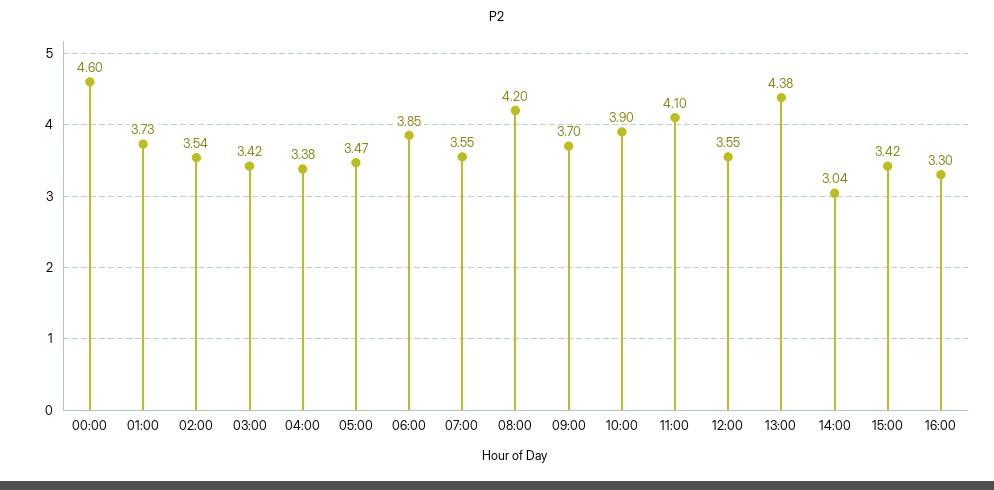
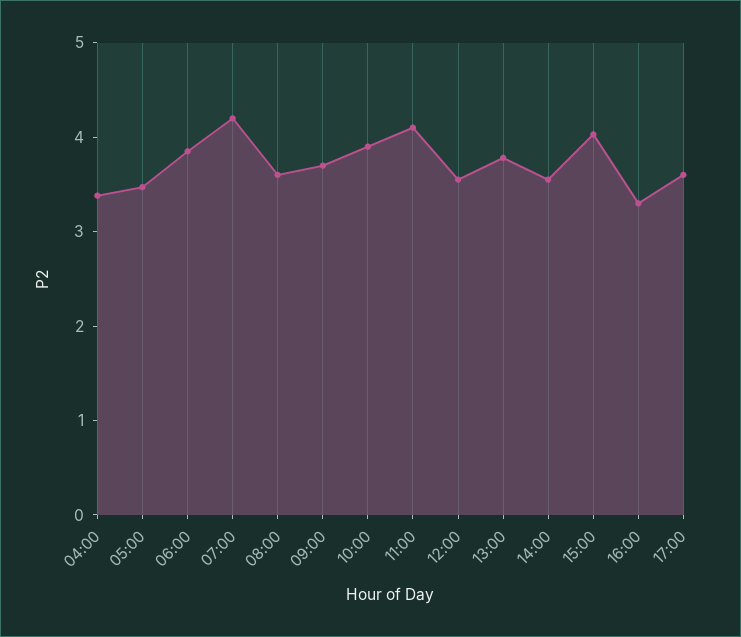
00:00: 4.6 -> none
01:00: 3.73 -> none
02:00: 3.54 -> none
03:00: 3.42 -> none
07:00: 3.55 -> 4.2
08:00: 4.2 -> 3.6
13:00: 4.38 -> 3.8
14:00: 3.04 -> 3.6
15:00: 3.42 -> 4
17:00: none -> 3.6

